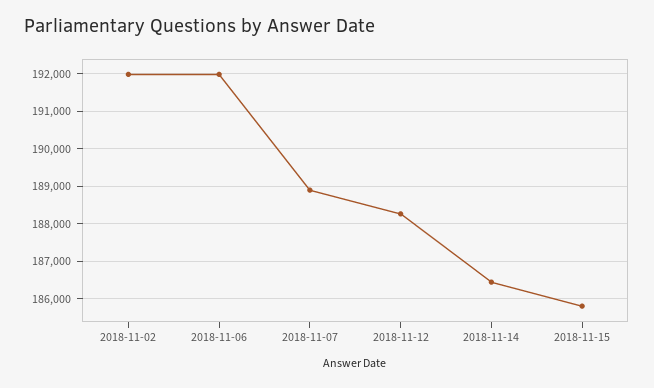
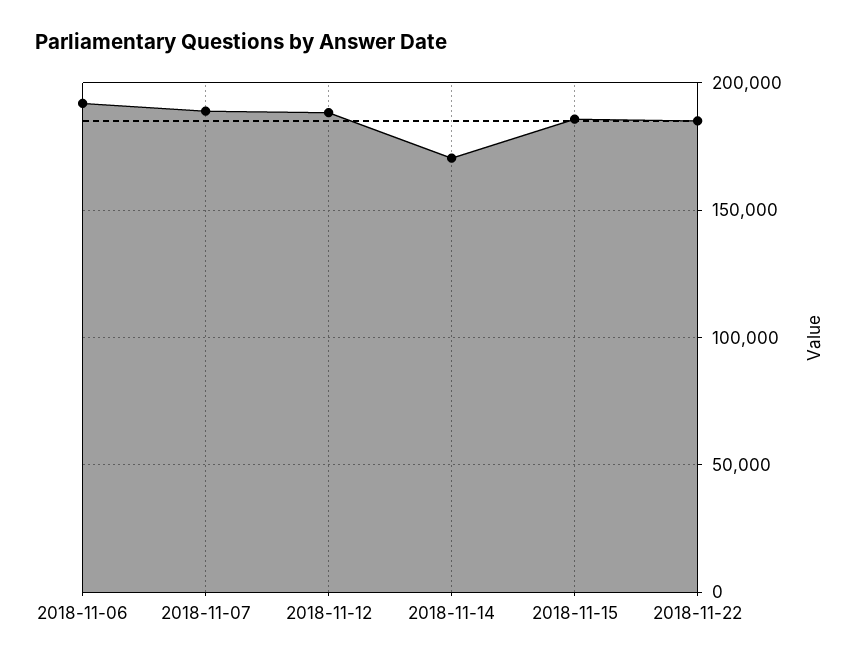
2018-11-02: 192000 -> none
2018-11-14: 186400 -> 170000
2018-11-22: none -> 185000

